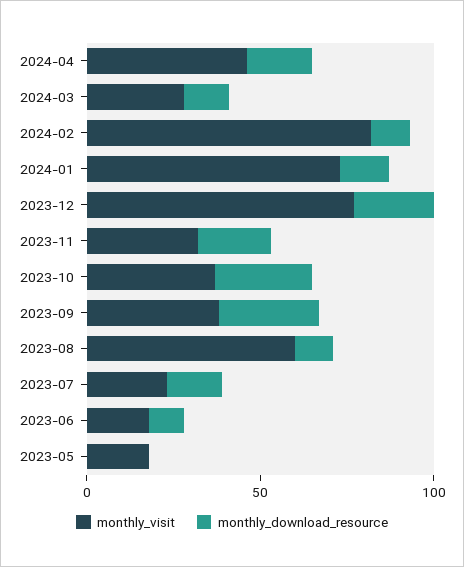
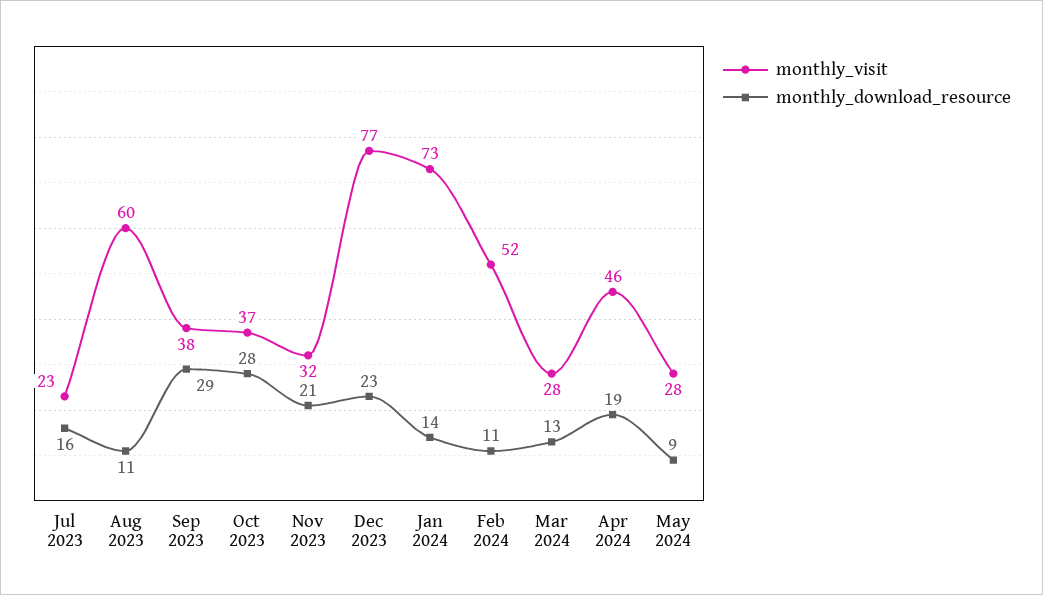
monthly_visit, 2024-02: 80 -> 52
monthly_visit, 2023-06: 20 -> none
monthly_download_resource, 2023-06: 10 -> none
monthly_visit, 2023-05: 20 -> none
monthly_download_resource, 2023-05: 0 -> none
monthly_visit, May 2024: none -> 28
monthly_download_resource, May 2024: none -> 9

